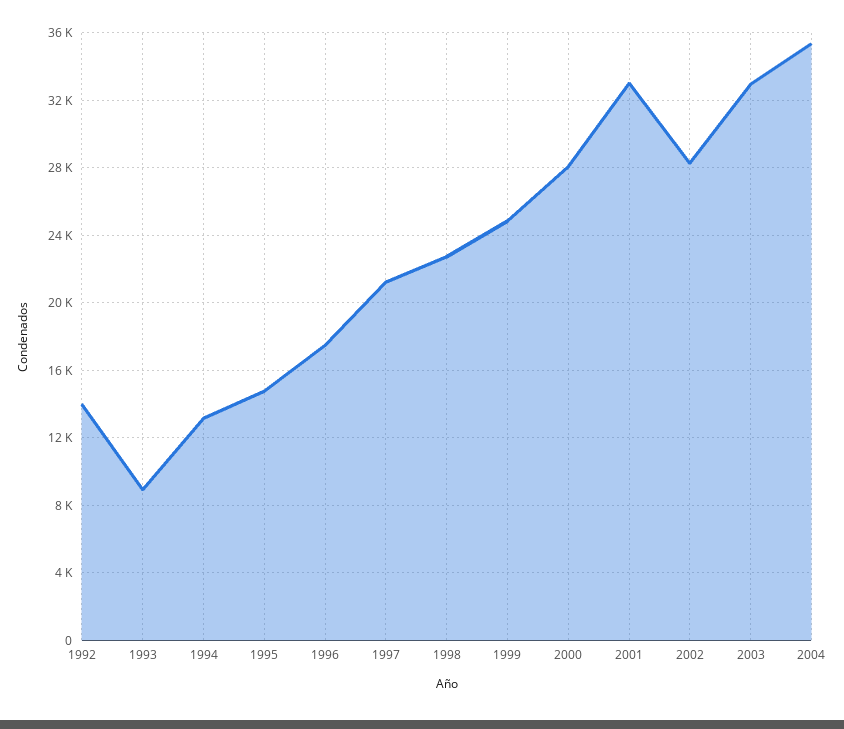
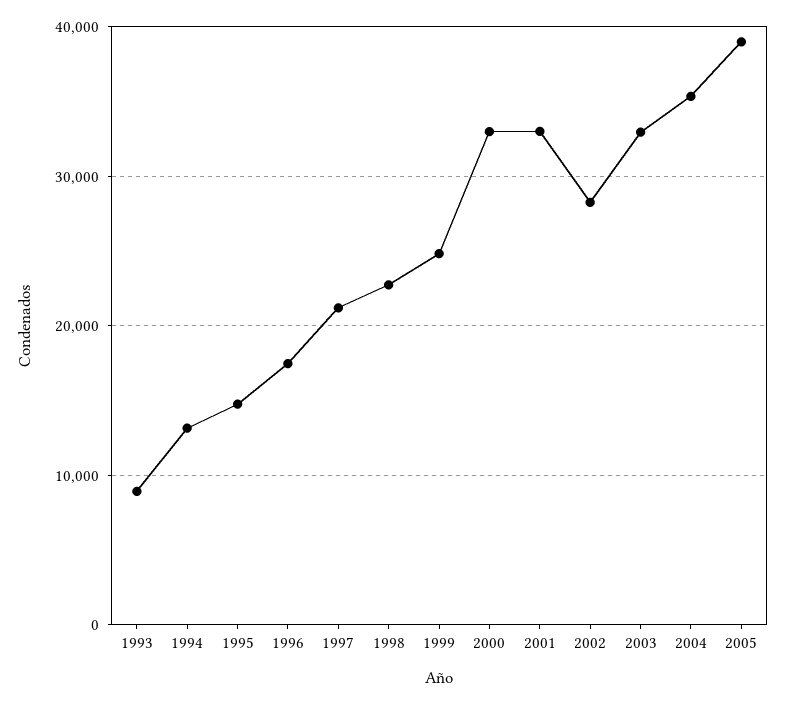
1992: 14000 -> none
2000: 28000 -> 33000
2005: none -> 39000

